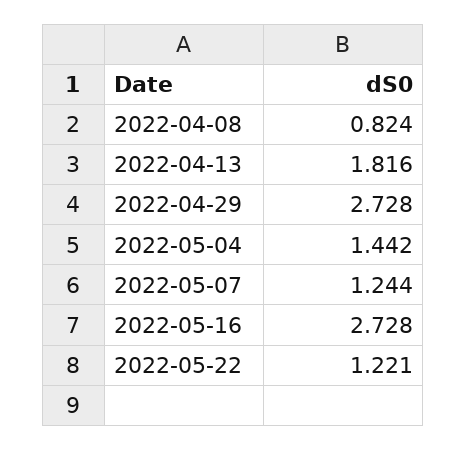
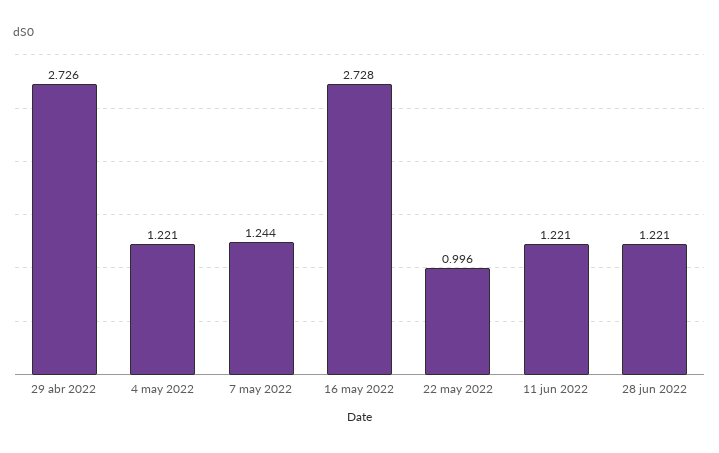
2022-04-08: 0.824 -> none
2022-04-13: 1.816 -> none
2022-04-29: 2.728 -> 2.726
2022-05-04: 1.442 -> 1.221
2022-05-22: 1.221 -> 0.996
11 jun 2022: none -> 1.221
28 jun 2022: none -> 1.221

